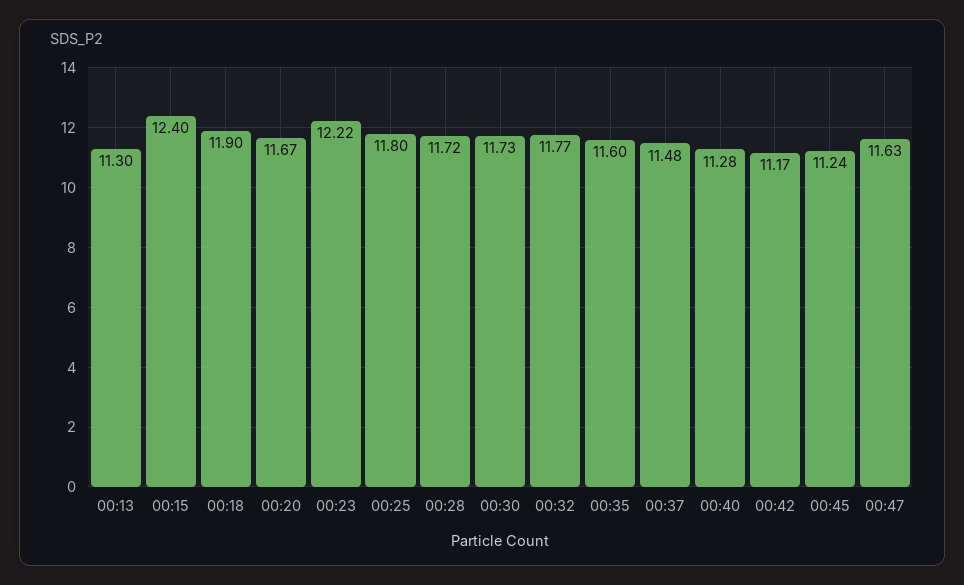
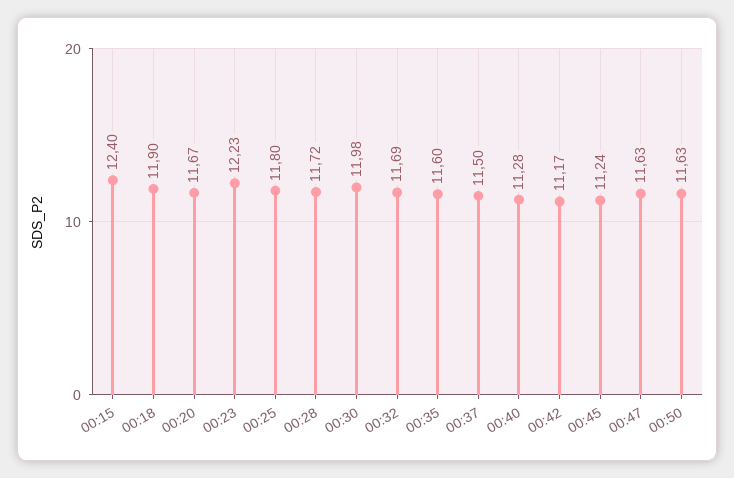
00:13: 11.3 -> none
00:23: 12.22 -> 12.23
00:30: 11.73 -> 11.98
00:32: 11.77 -> 11.69
00:37: 11.48 -> 11.5
00:50: none -> 11.63

